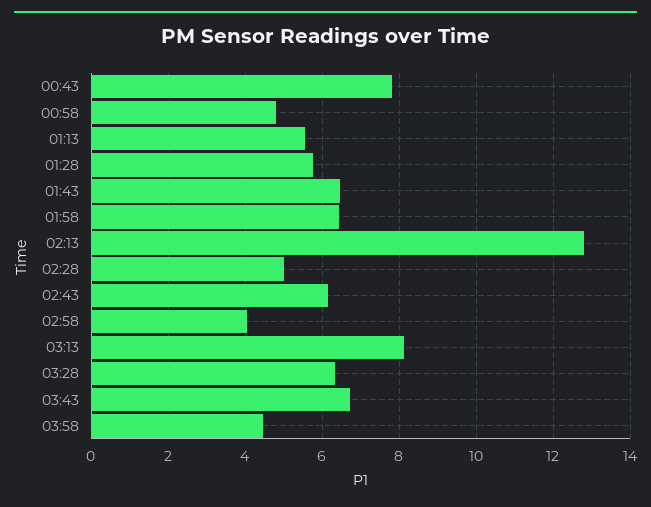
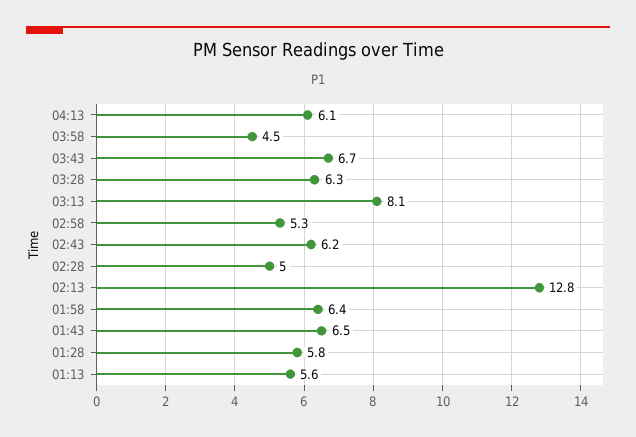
00:43: 7.8 -> none
00:58: 4.8 -> none
02:58: 4 -> 5.3
04:13: none -> 6.1

